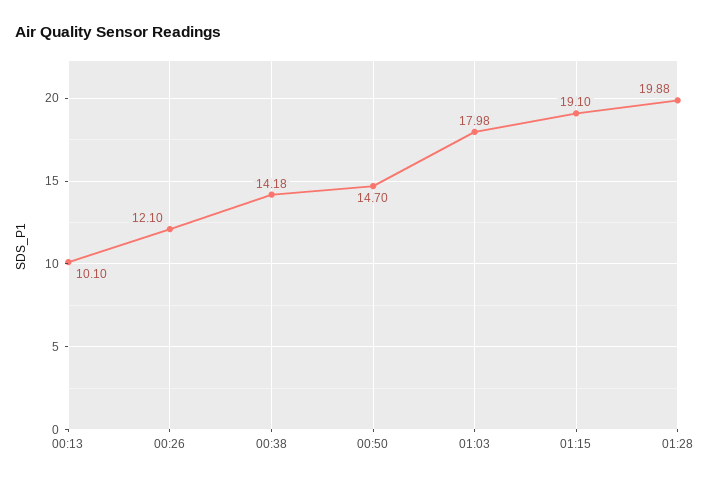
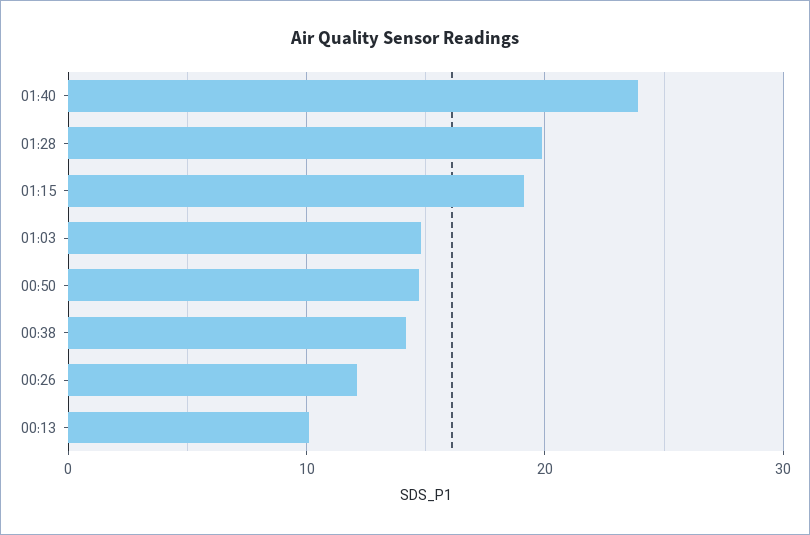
01:03: 17.98 -> 15
01:40: none -> 24

